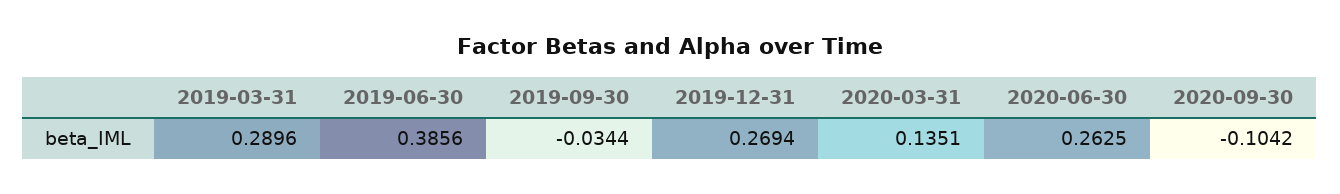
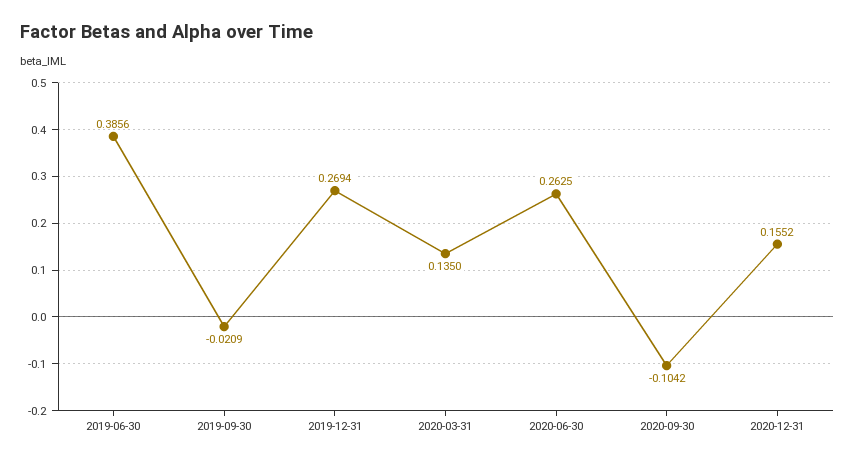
2019-03-31: 0.2896 -> none
2019-09-30: -0.0344 -> -0.0209
2020-03-31: 0.1351 -> 0.135
2020-12-31: none -> 0.1552

